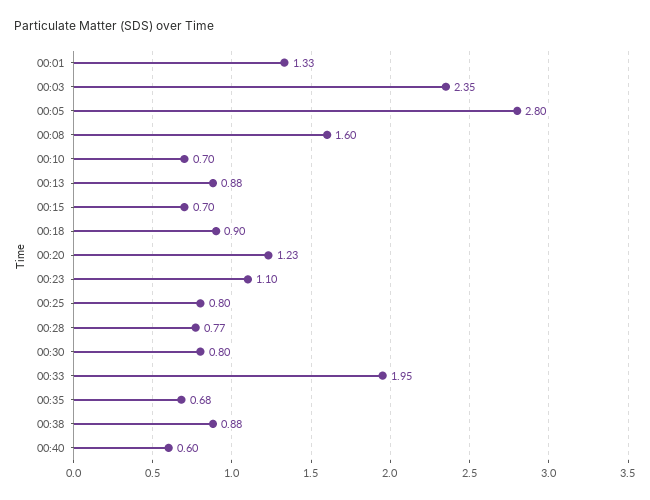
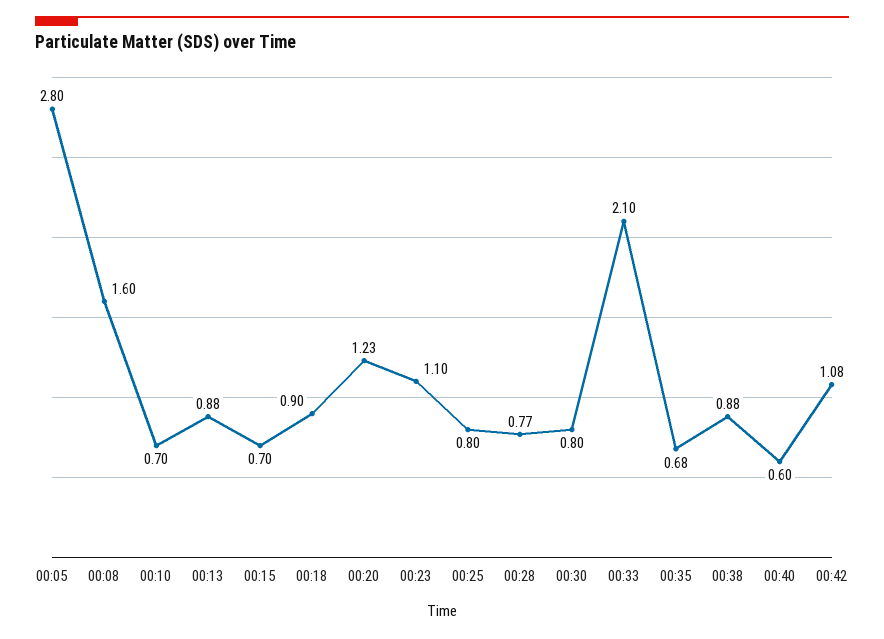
00:01: 1.33 -> none
00:03: 2.35 -> none
00:33: 1.95 -> 2.1
00:42: none -> 1.08

